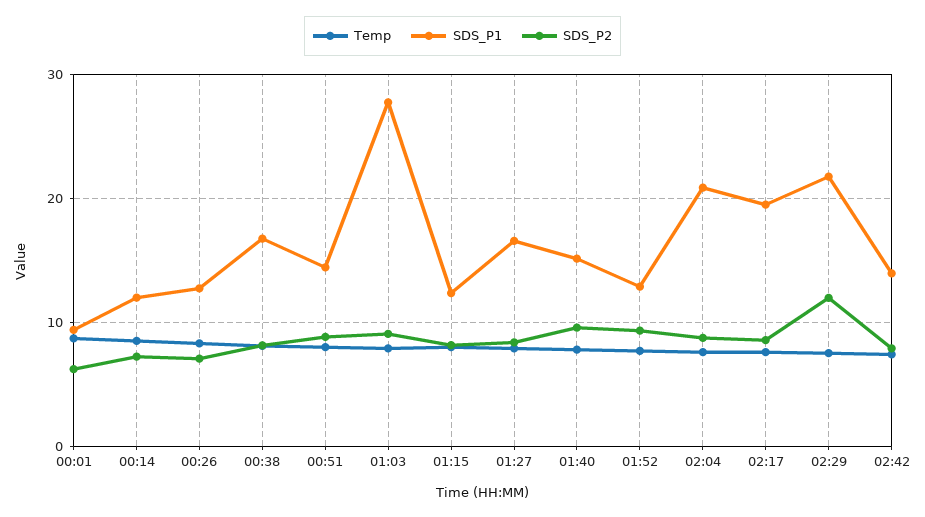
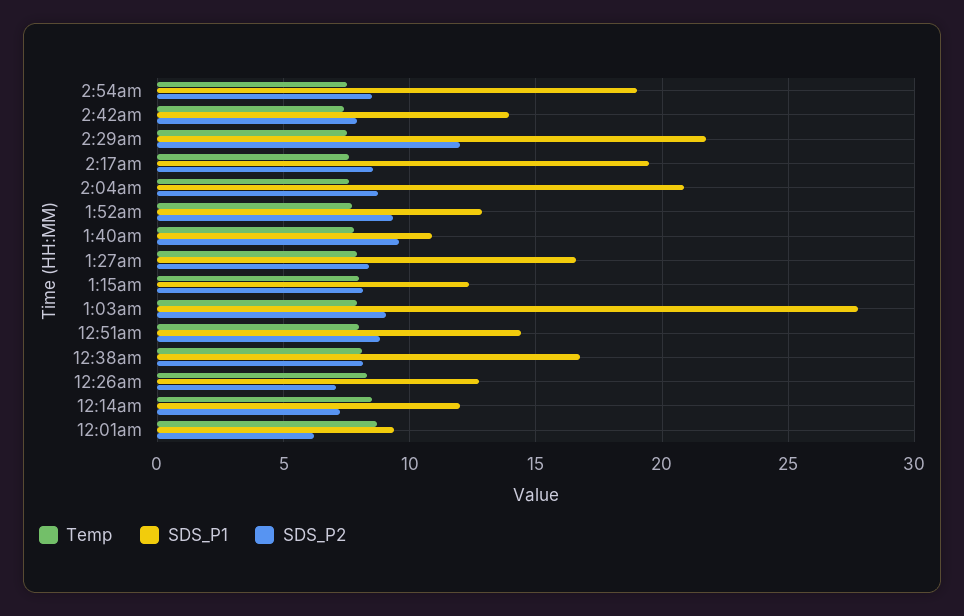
SDS_P1, 01:40: 15 -> 11
Temp, 2:54am: none -> 7.5
SDS_P1, 2:54am: none -> 19
SDS_P2, 2:54am: none -> 8.5

